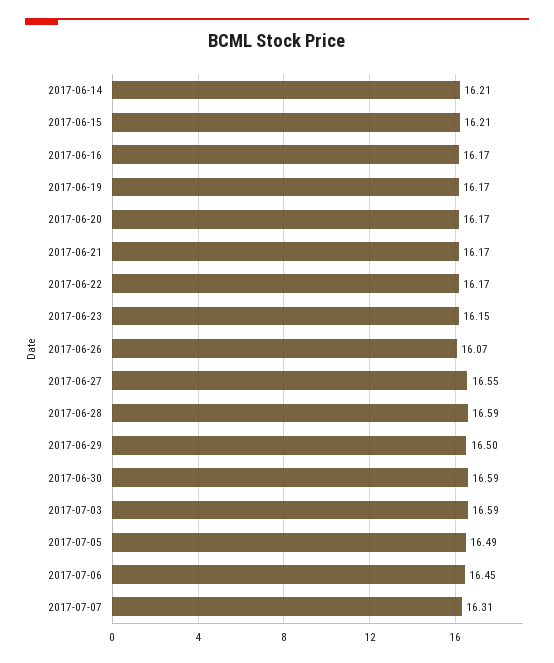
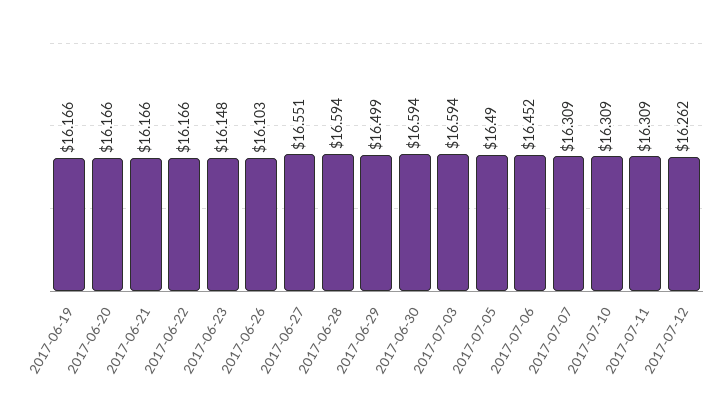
2017-06-14: 16.21 -> none
2017-06-15: 16.21 -> none
2017-06-16: 16.17 -> none
2017-06-26: 16.07 -> 16.103
2017-07-10: none -> 16.309
2017-07-11: none -> 16.309
2017-07-12: none -> 16.262

